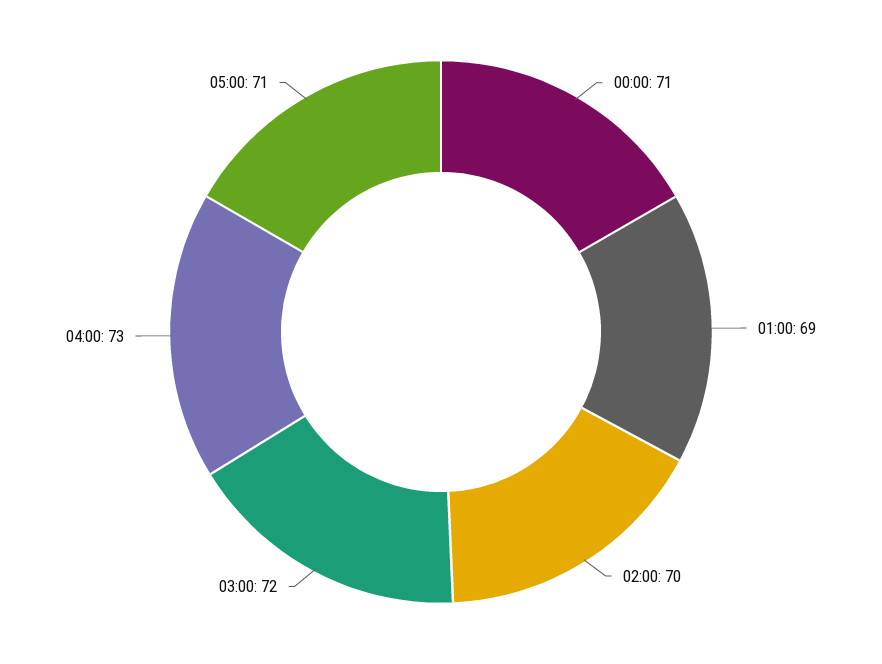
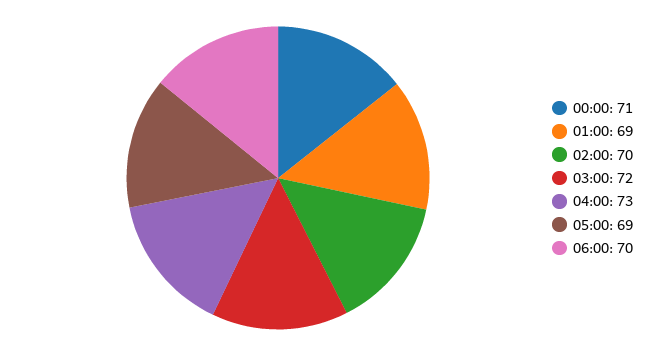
05:00: 71 -> 69
06:00: none -> 70

